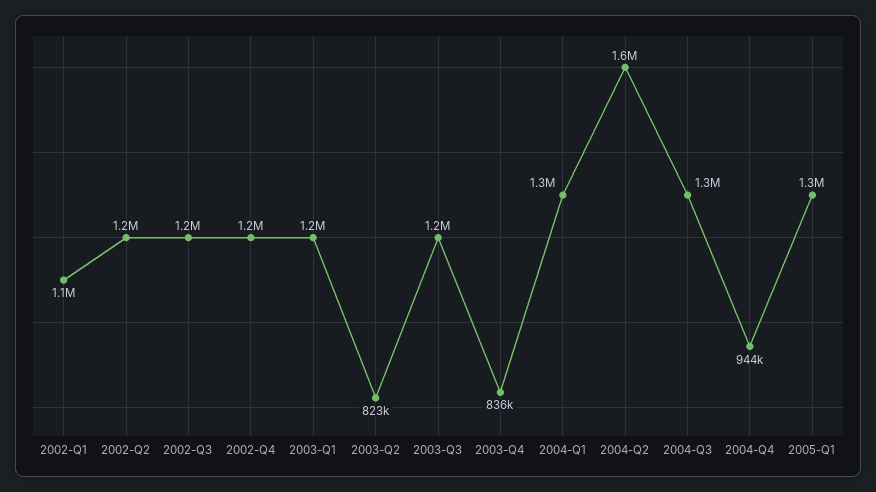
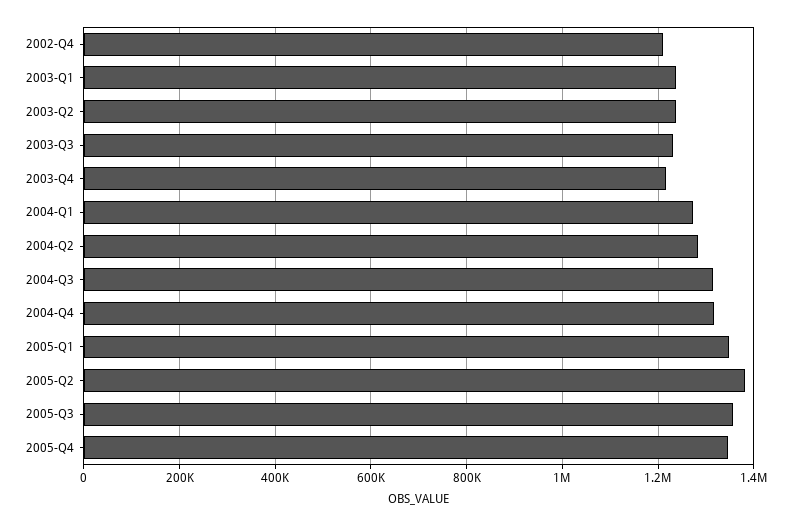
2002-Q1: 1100000 -> none
2002-Q2: 1200000 -> none
2002-Q3: 1200000 -> none
2003-Q2: 823000 -> 1240000
2003-Q4: 836000 -> 1220000
2004-Q2: 1600000 -> 1280000
2004-Q4: 944000 -> 1320000
2005-Q2: none -> 1380000
2005-Q3: none -> 1360000
2005-Q4: none -> 1340000

